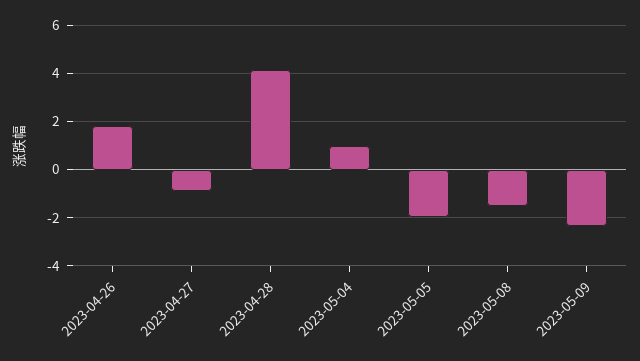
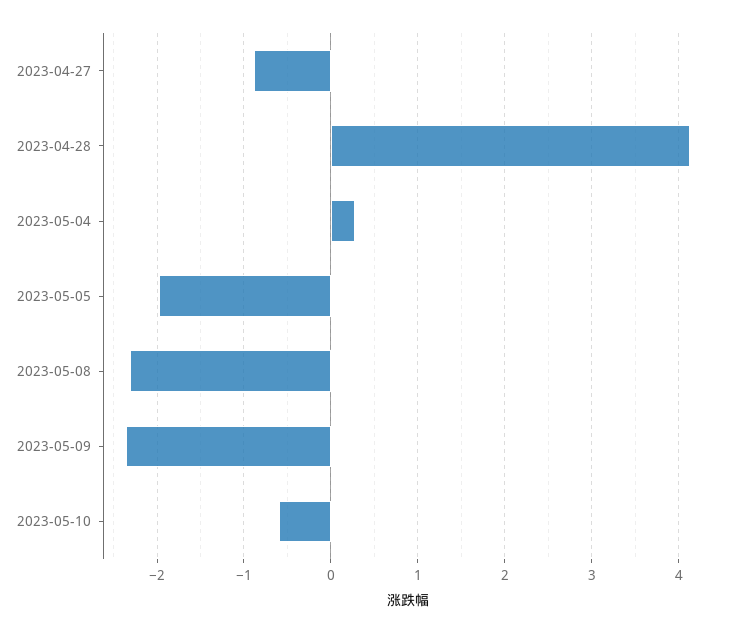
2023-04-26: 1.75 -> none
2023-05-04: 1 -> 0.3
2023-05-08: -1.5 -> -2.3
2023-05-10: none -> -0.6

